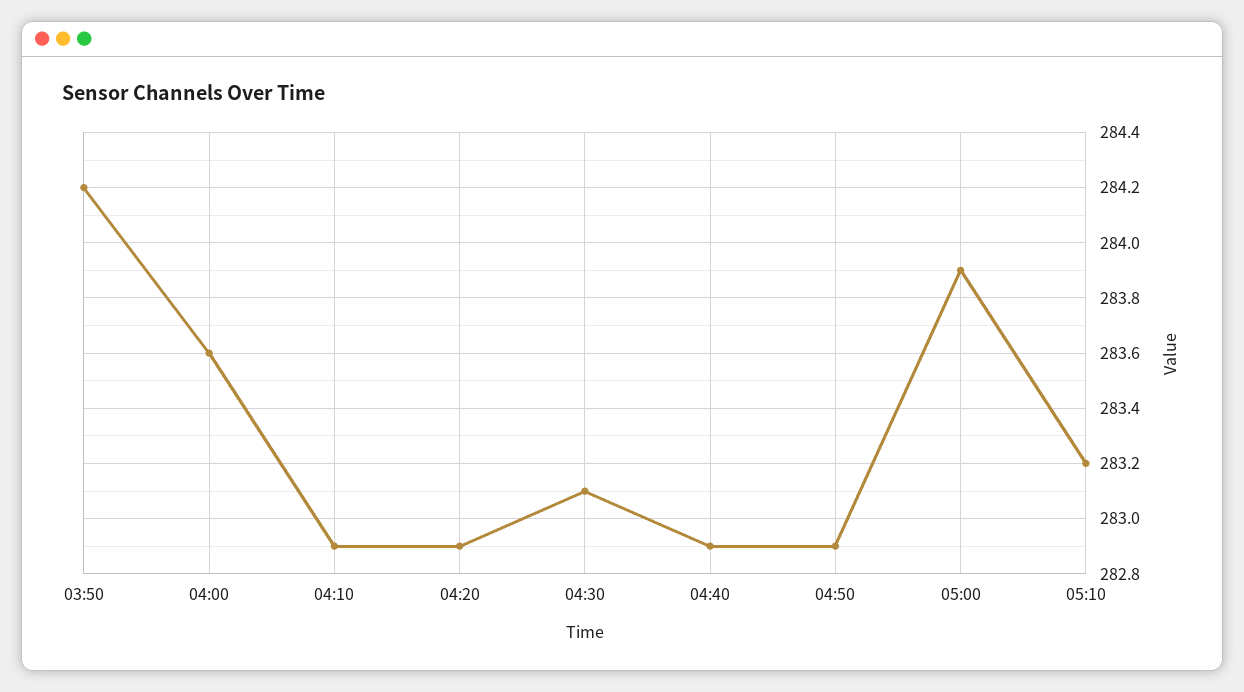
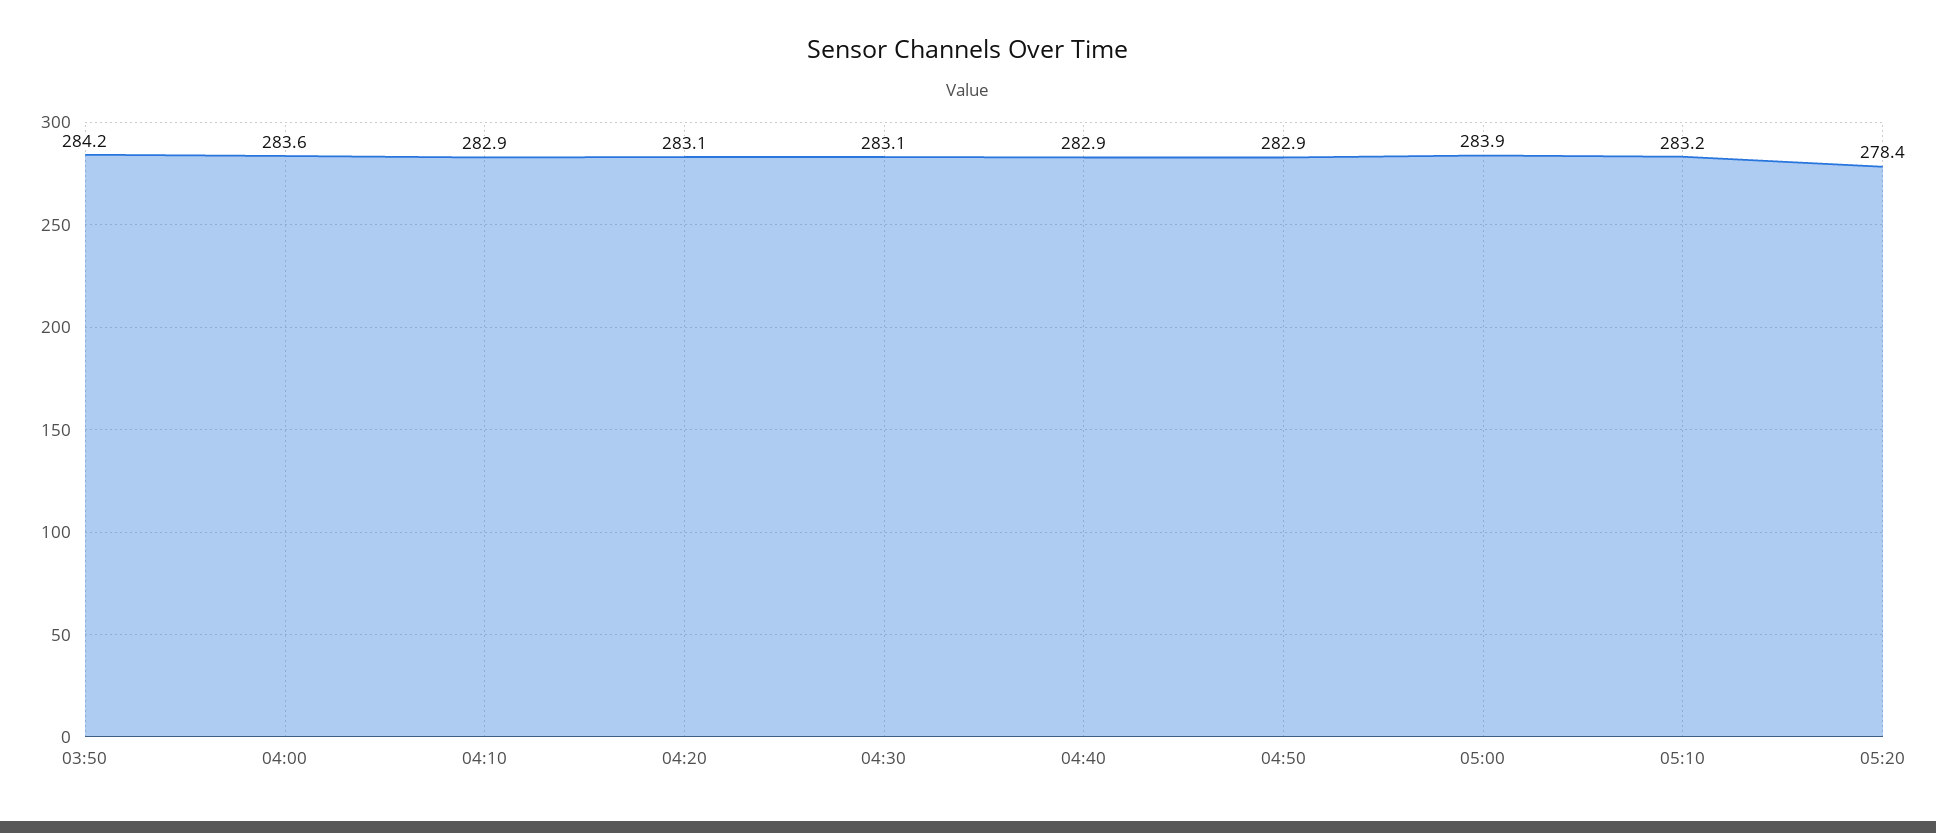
04:20: 282.9 -> 283.1
05:20: none -> 278.4

